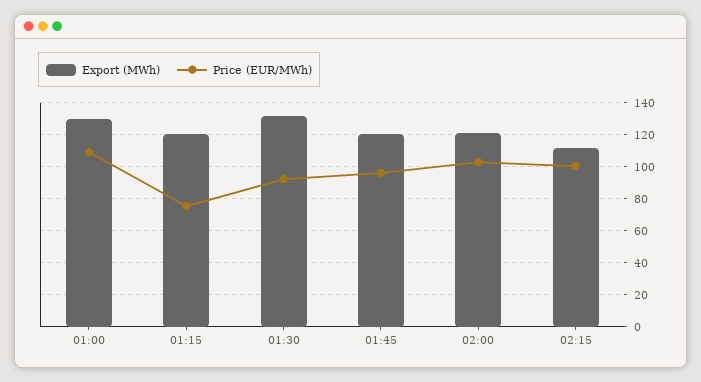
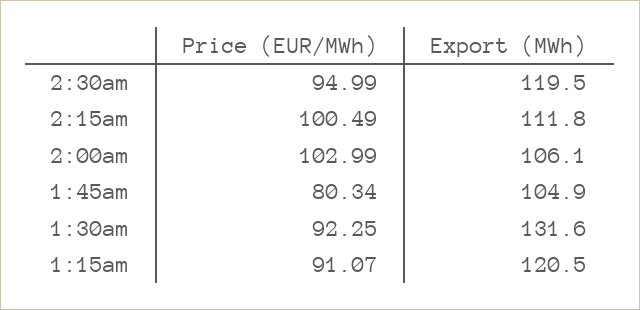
Export (MWh), 01:00: 130 -> none
Price (EUR/MWh), 01:00: 110 -> none
Price (EUR/MWh), 01:15: 75 -> 91.07
Export (MWh), 01:45: 120 -> 104.9
Price (EUR/MWh), 01:45: 95 -> 80.34
Export (MWh), 02:00: 120 -> 106.1
Price (EUR/MWh), 2:30am: none -> 94.99
Export (MWh), 2:30am: none -> 119.5

